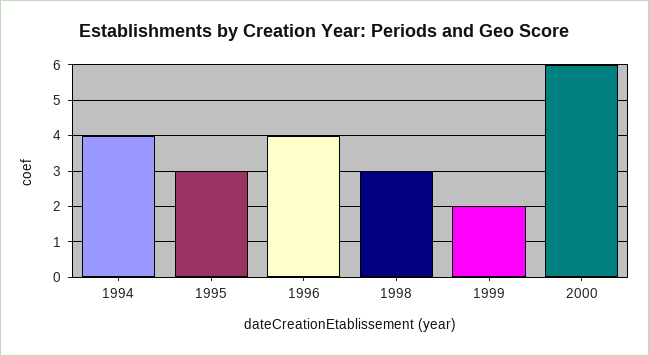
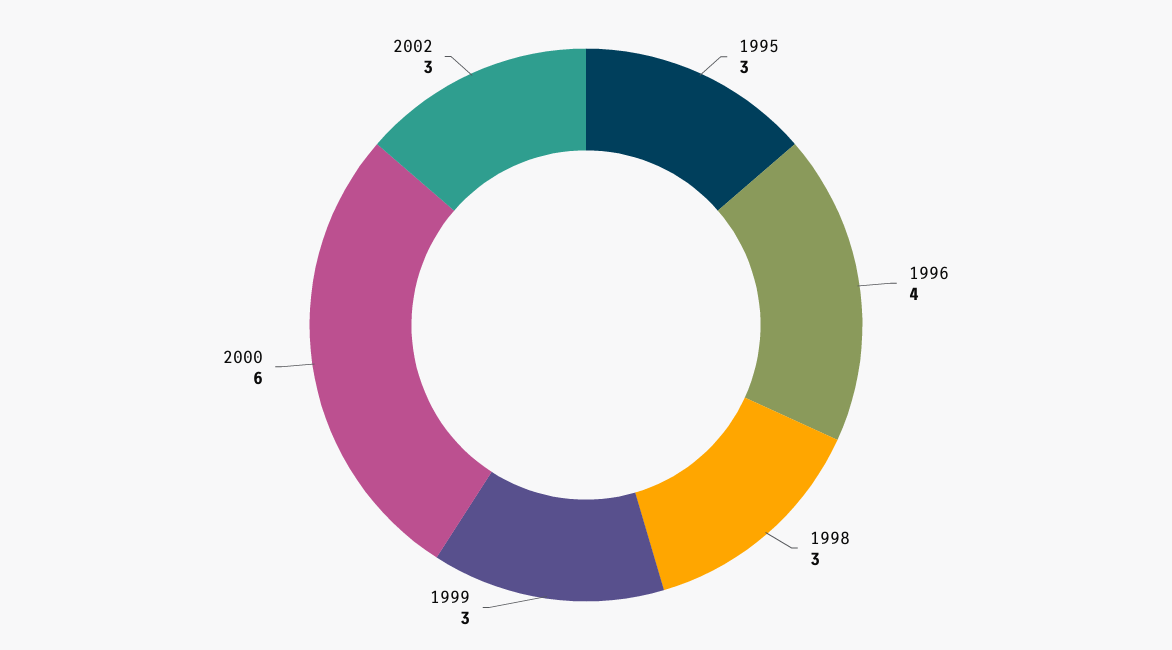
1994: 4 -> none
1999: 2 -> 3
2002: none -> 3

